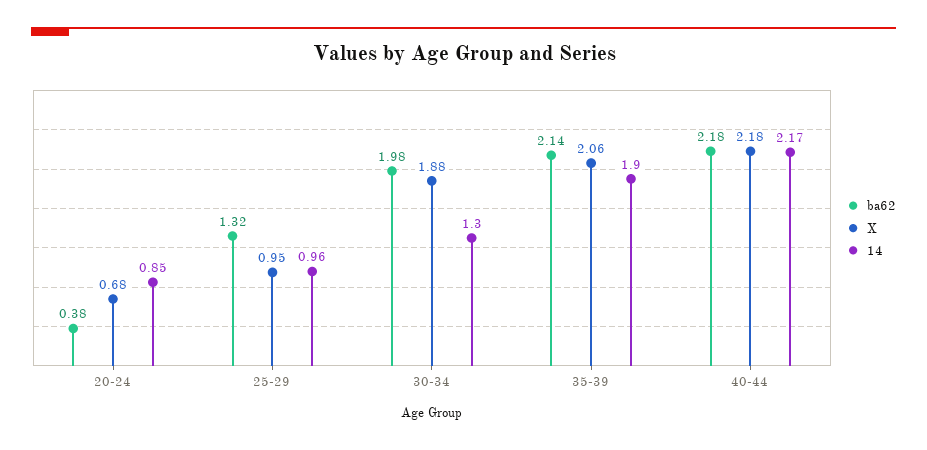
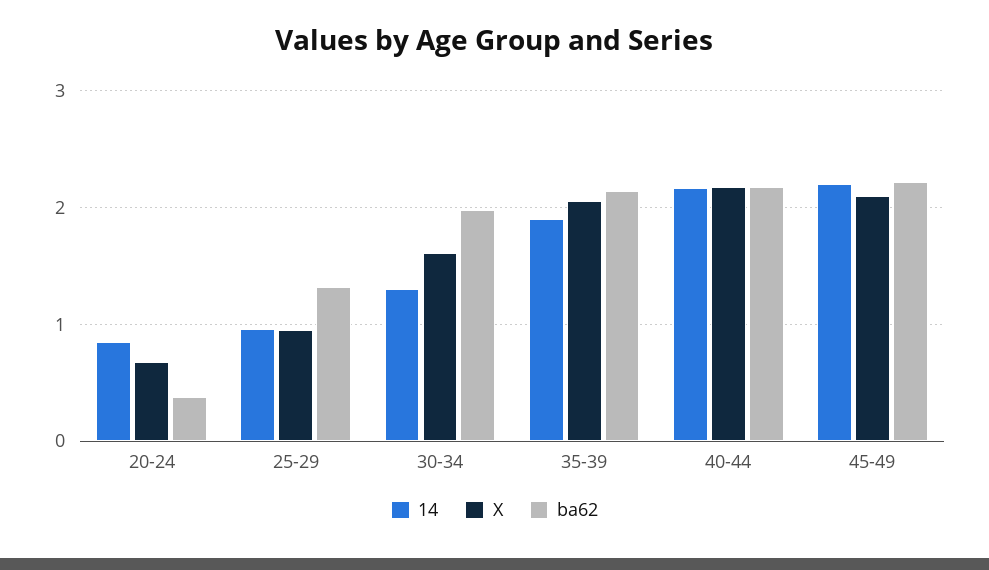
X, 30-34: 1.88 -> 1.6
14, 45-49: none -> 2.2
X, 45-49: none -> 2.1
ba62, 45-49: none -> 2.2

